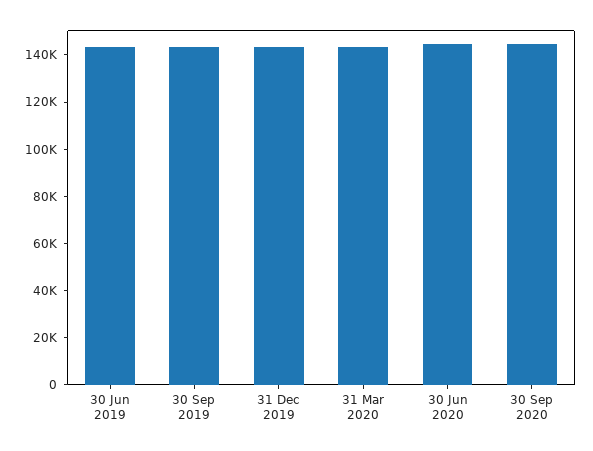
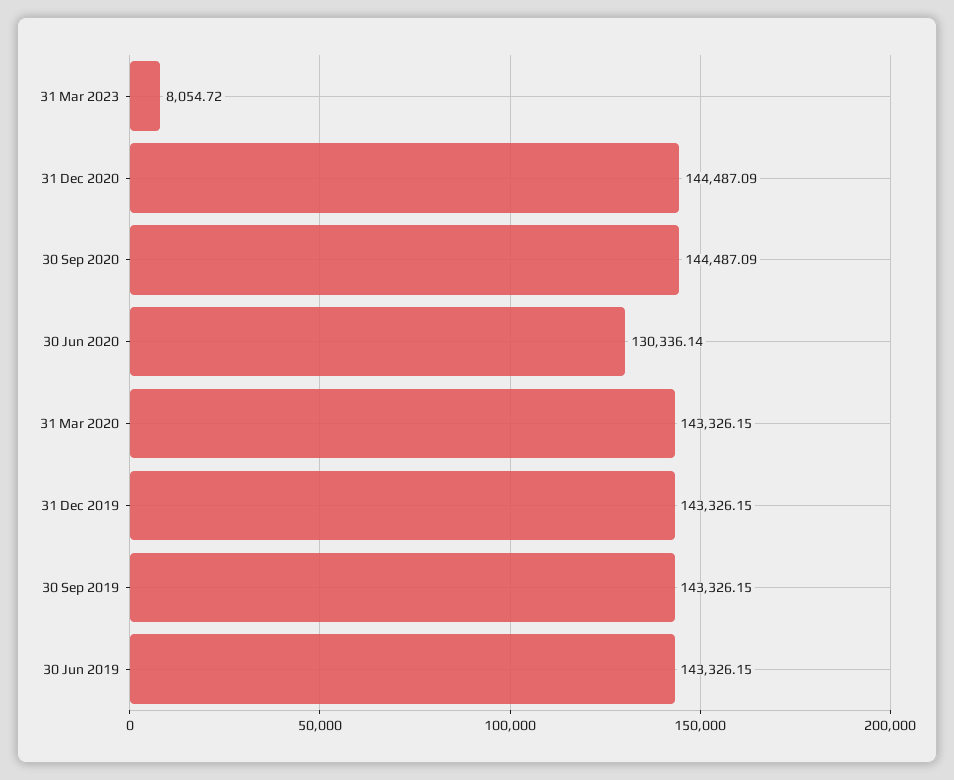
30 Jun 2020: 145000 -> 130336.14
31 Mar 2023: none -> 8054.72
31 Dec 2020: none -> 144487.09

